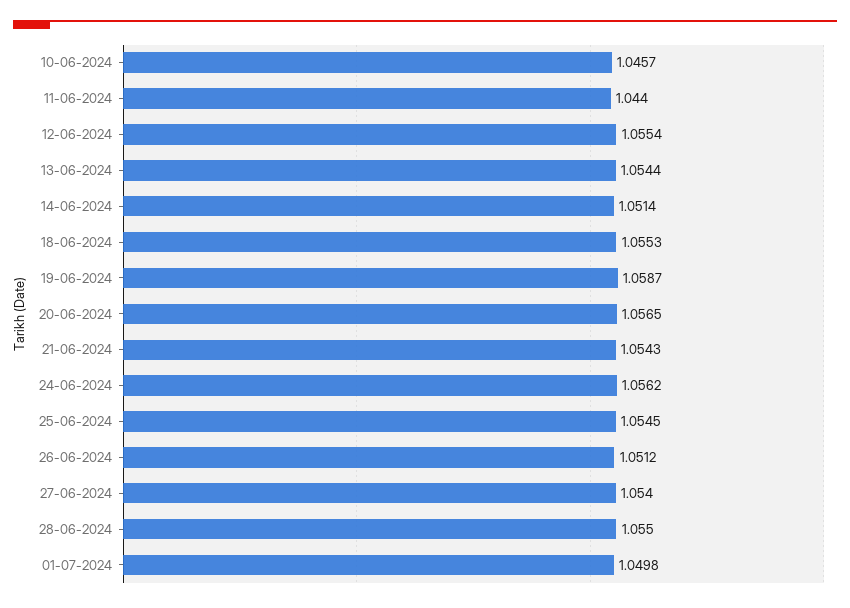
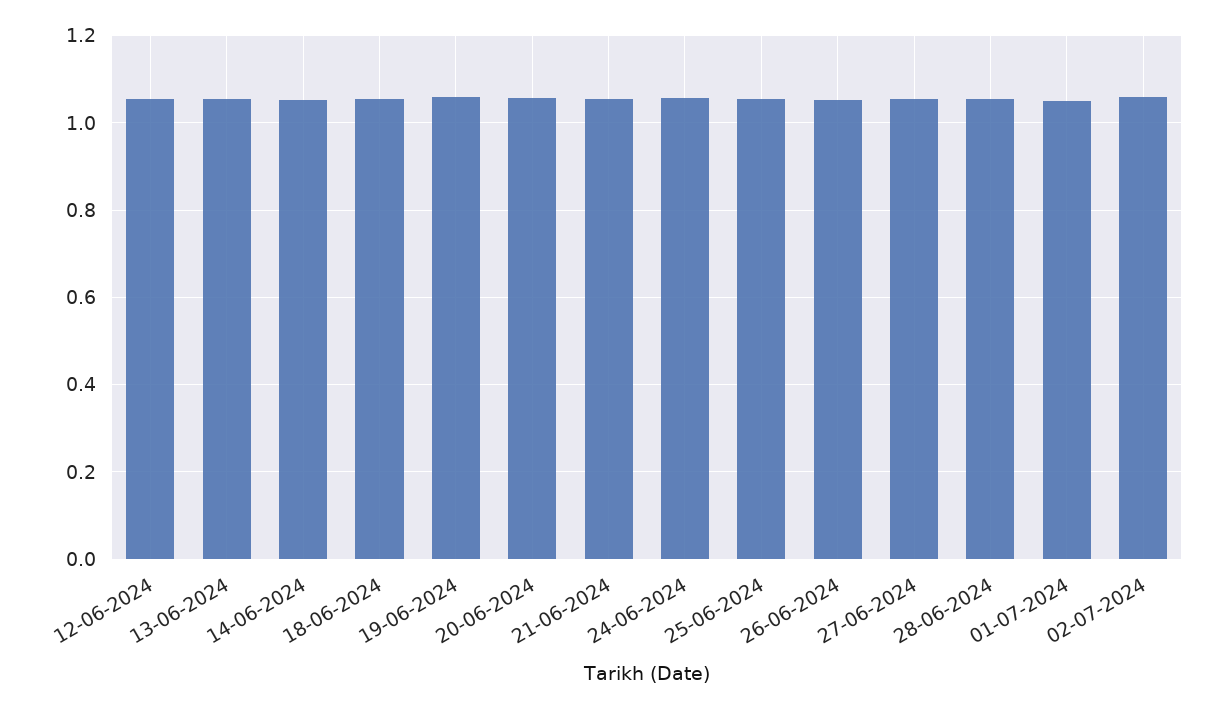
10-06-2024: 1.0457 -> none
11-06-2024: 1.044 -> none
02-07-2024: none -> 1.06

